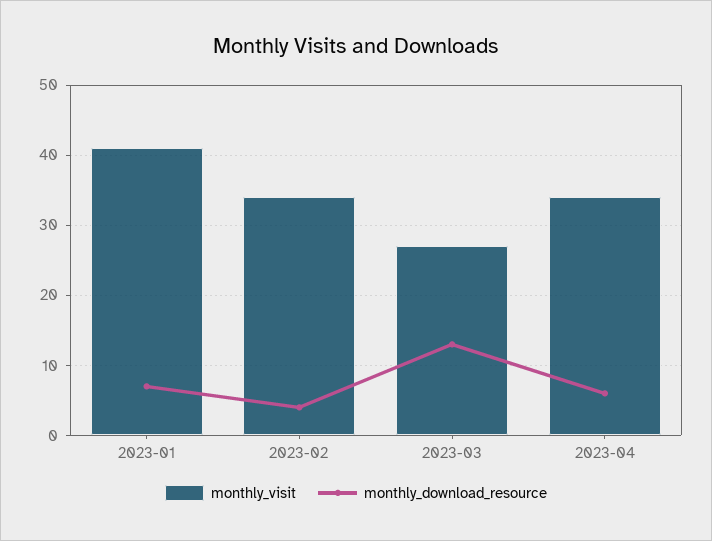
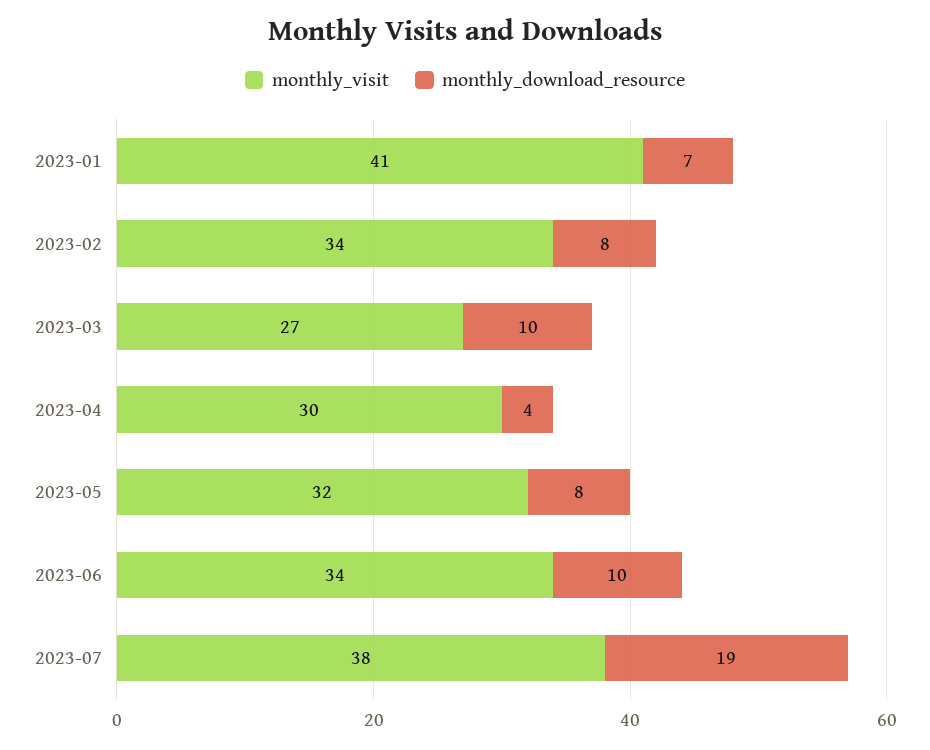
monthly_download_resource, 2023-02: 4 -> 8
monthly_download_resource, 2023-03: 13 -> 10
monthly_visit, 2023-04: 34 -> 30
monthly_download_resource, 2023-04: 6 -> 4
monthly_visit, 2023-05: none -> 32
monthly_download_resource, 2023-05: none -> 8
monthly_visit, 2023-06: none -> 34
monthly_download_resource, 2023-06: none -> 10
monthly_visit, 2023-07: none -> 38
monthly_download_resource, 2023-07: none -> 19

